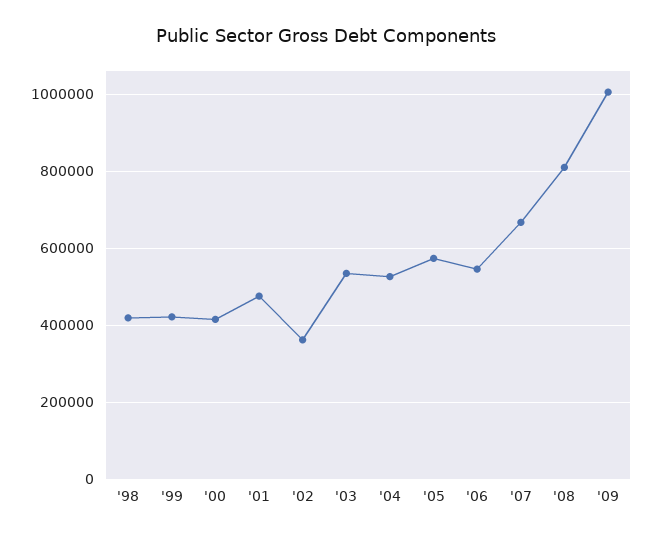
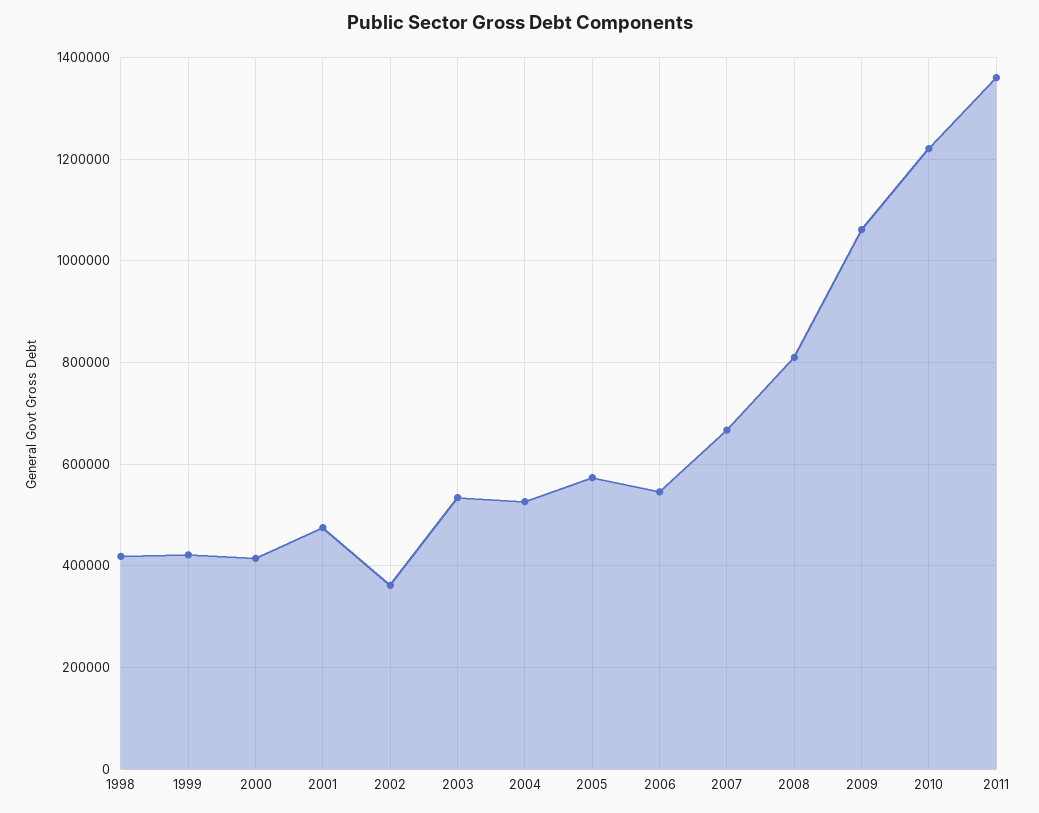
'09: 1000000 -> 1060000
2010: none -> 1220000
2011: none -> 1360000

